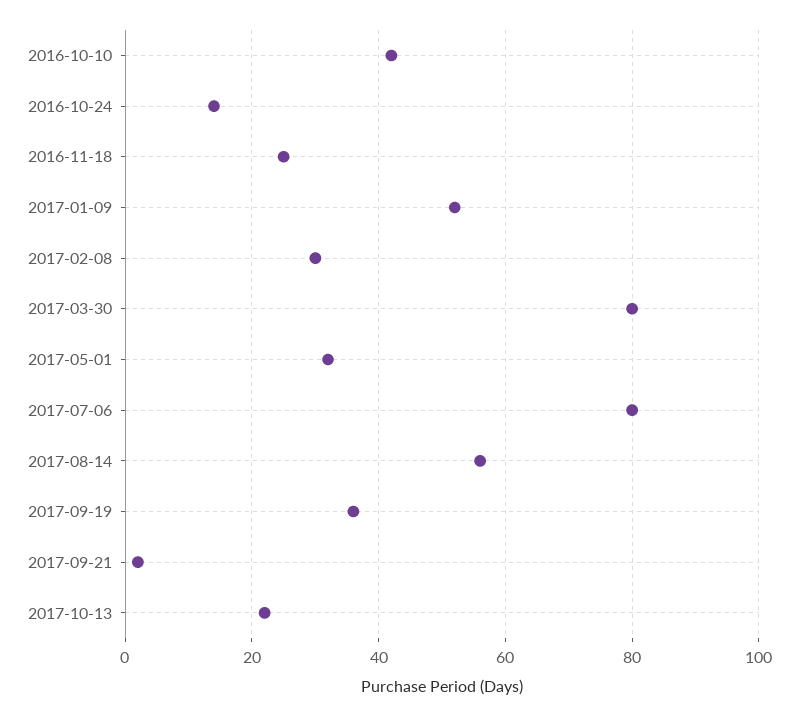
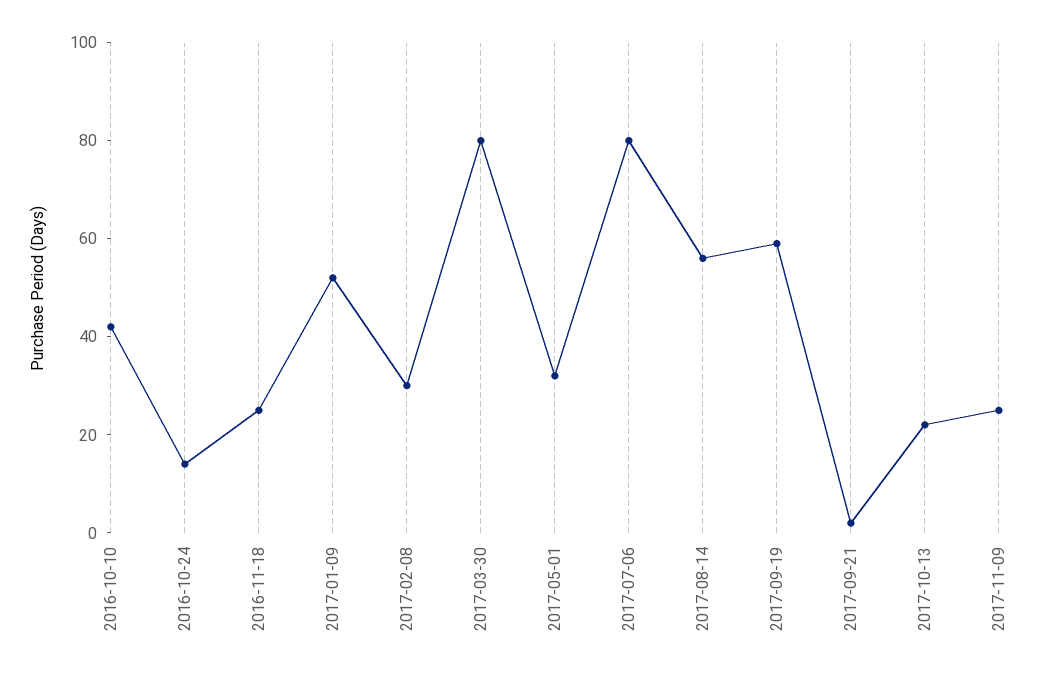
2017-09-19: 35 -> 60
2017-11-09: none -> 25

